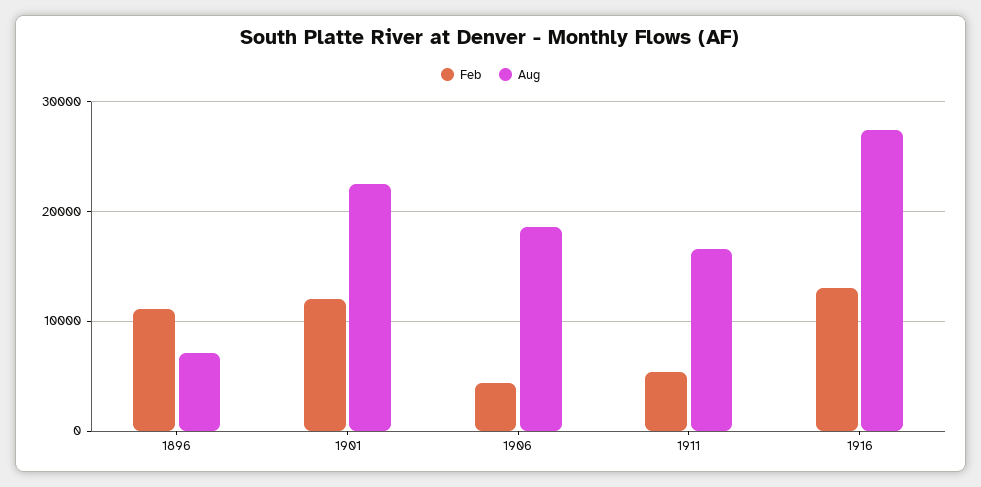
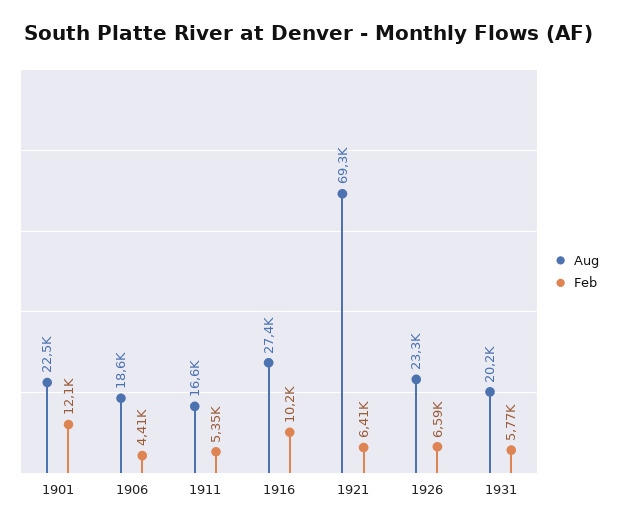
Feb, 1896: 11000 -> none
Aug, 1896: 7000 -> none
Feb, 1916: 13000 -> 10200
Aug, 1921: none -> 69300
Feb, 1921: none -> 6410
Aug, 1926: none -> 23300
Feb, 1926: none -> 6590
Aug, 1931: none -> 20200
Feb, 1931: none -> 5770

